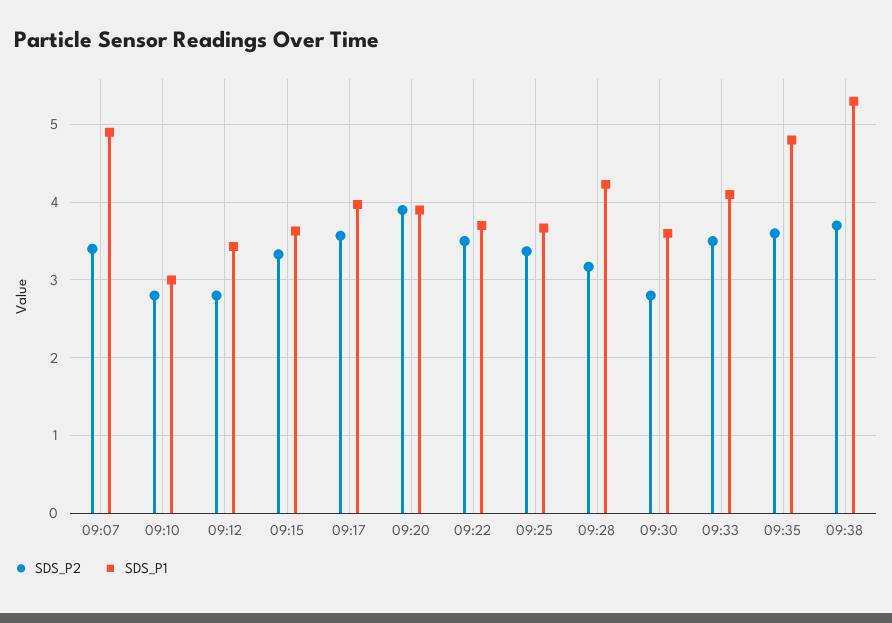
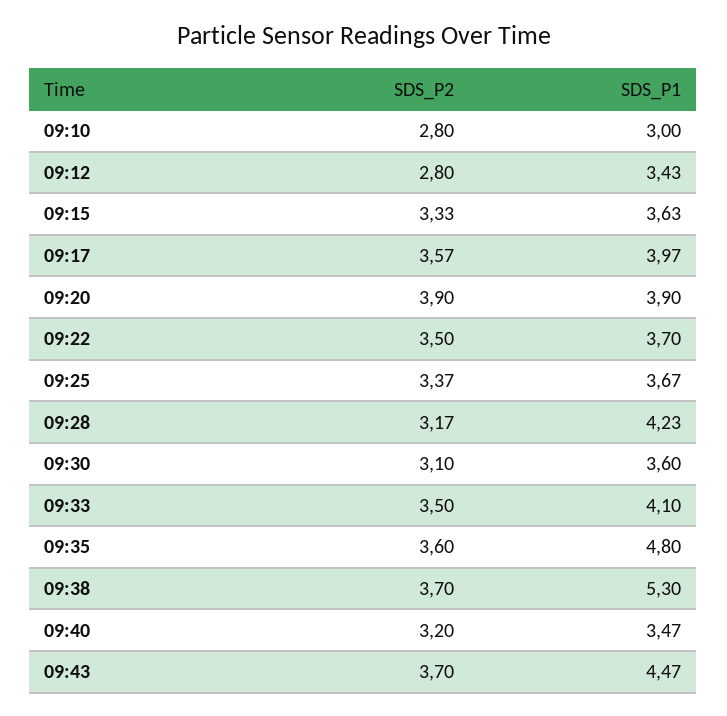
SDS_P2, 09:07: 3.4 -> none
SDS_P1, 09:07: 4.9 -> none
SDS_P2, 09:30: 2.8 -> 3.1
SDS_P2, 09:40: none -> 3.2
SDS_P1, 09:40: none -> 3.47
SDS_P2, 09:43: none -> 3.7
SDS_P1, 09:43: none -> 4.47

